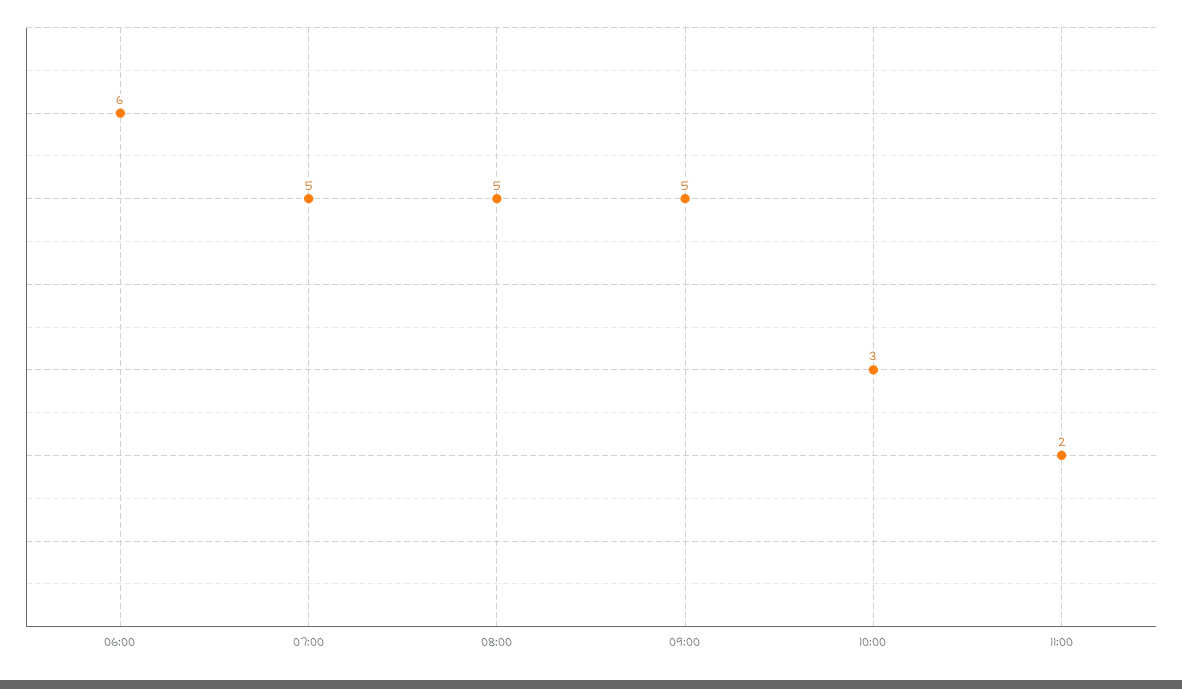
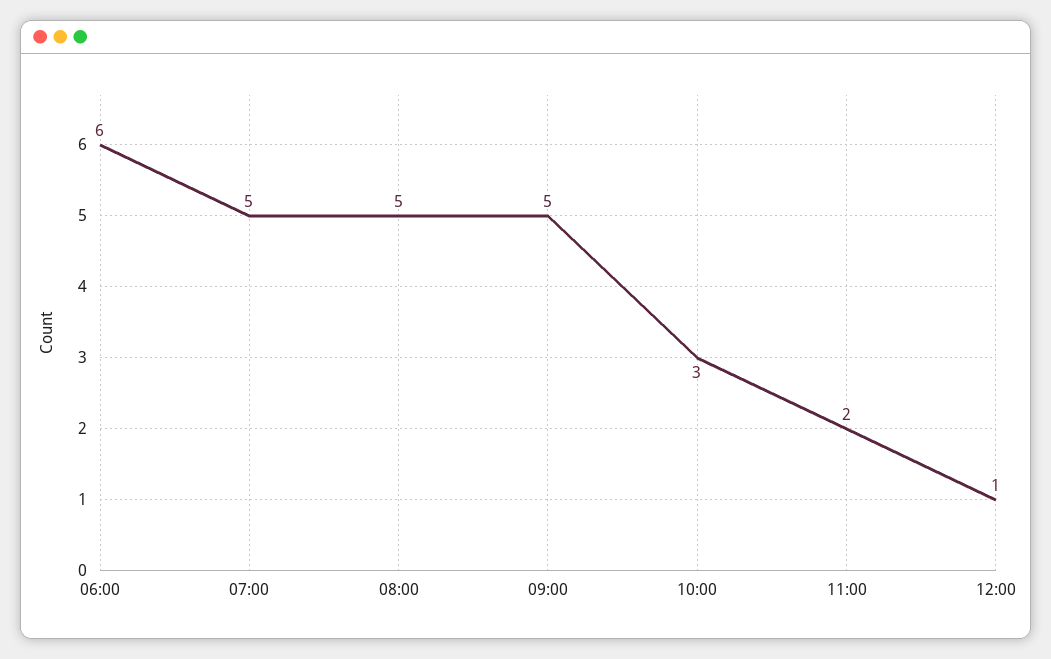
12:00: none -> 1

